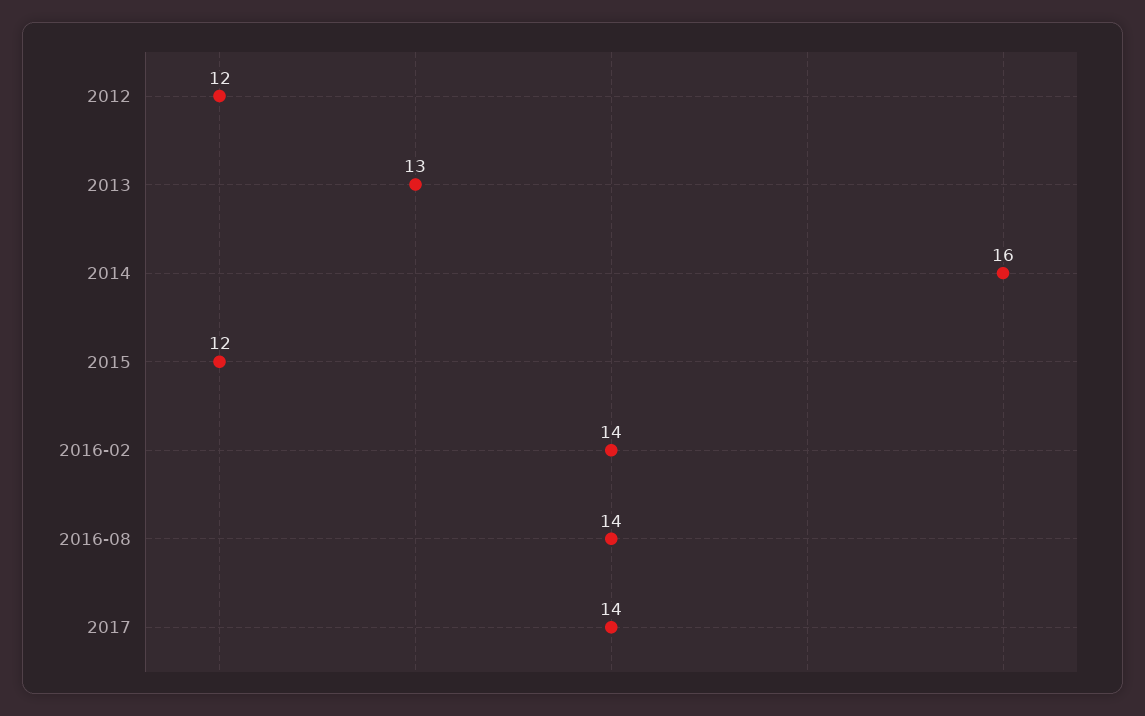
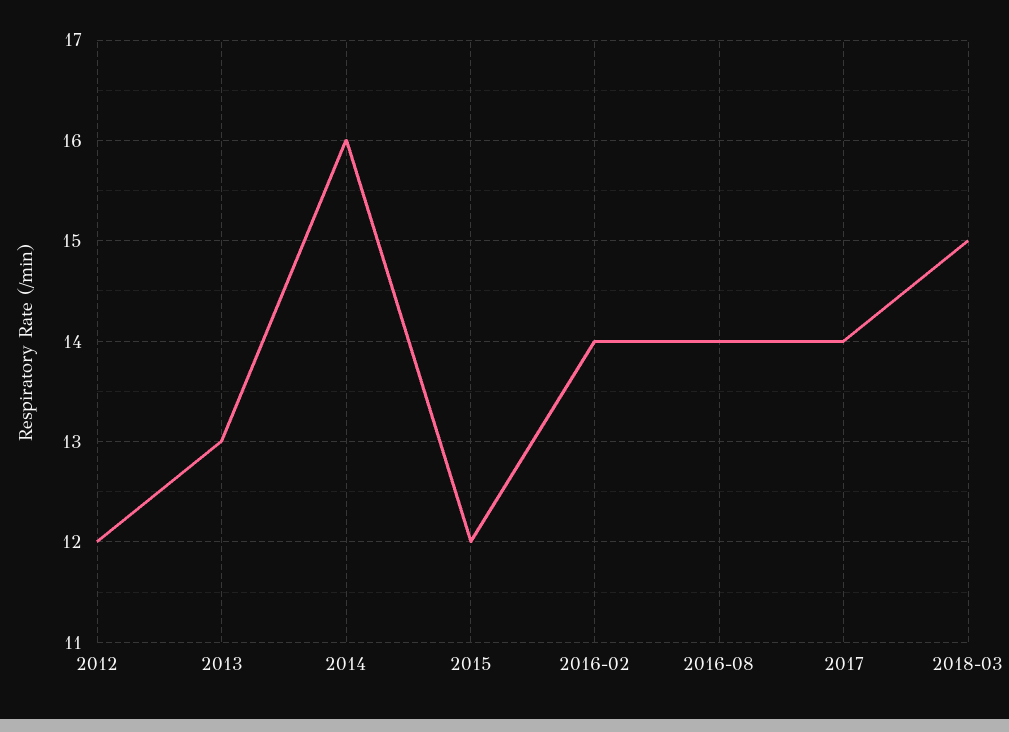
2018-03: none -> 15

